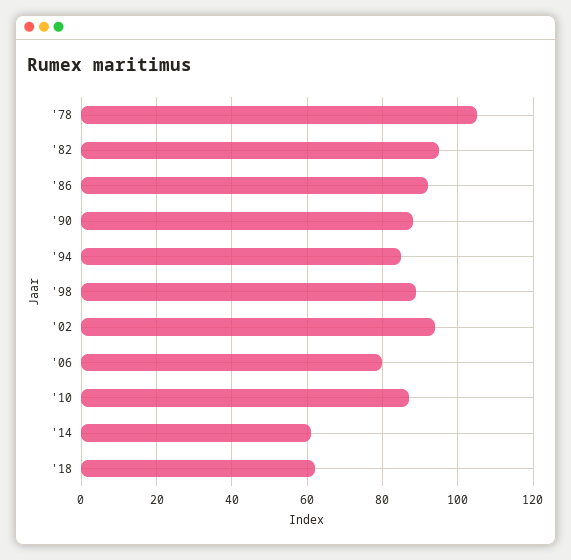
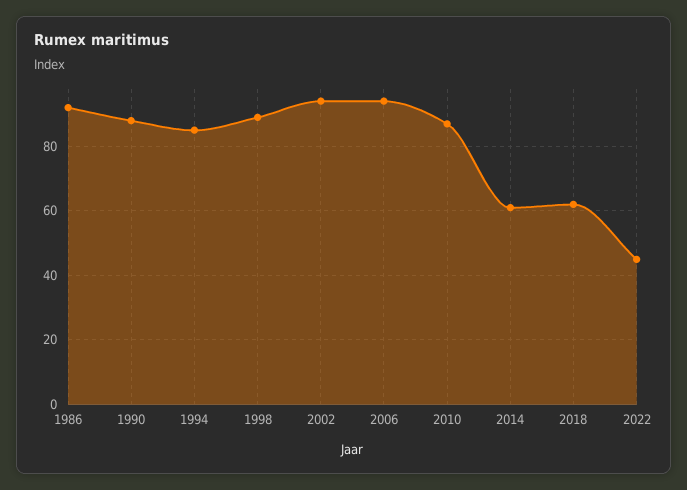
'78: 105 -> none
'82: 95 -> none
'06: 80 -> 95
2022: none -> 45

